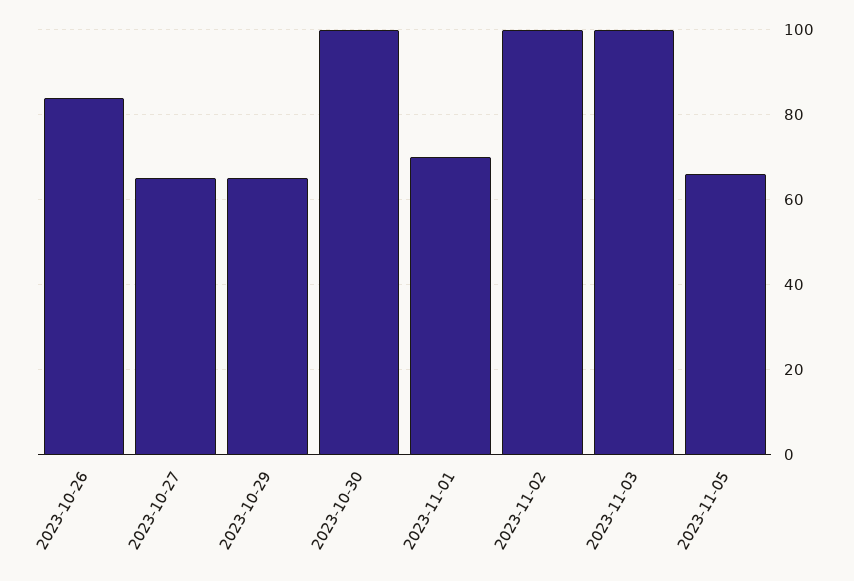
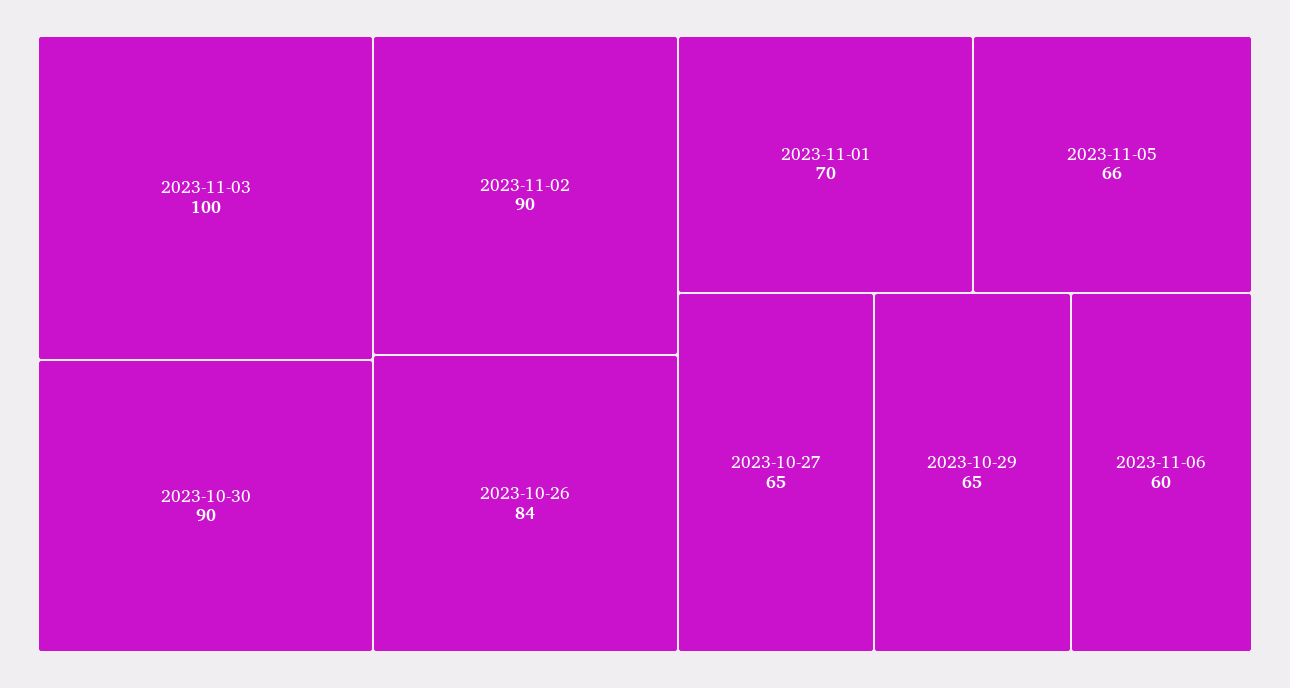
2023-10-30: 100 -> 90
2023-11-02: 100 -> 90
2023-11-06: none -> 60

